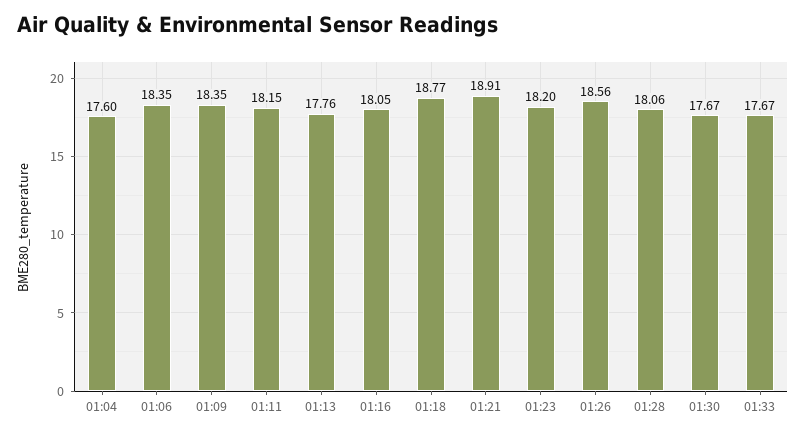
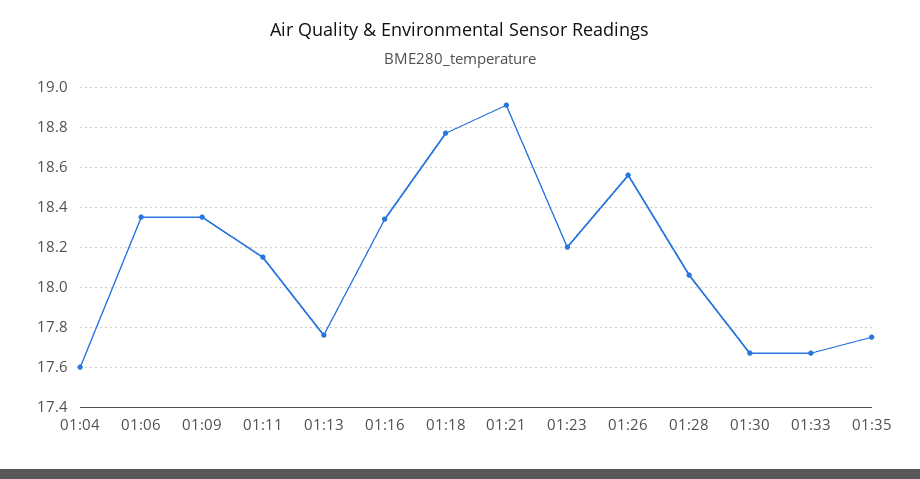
01:16: 18.05 -> 18.35
01:35: none -> 17.75

